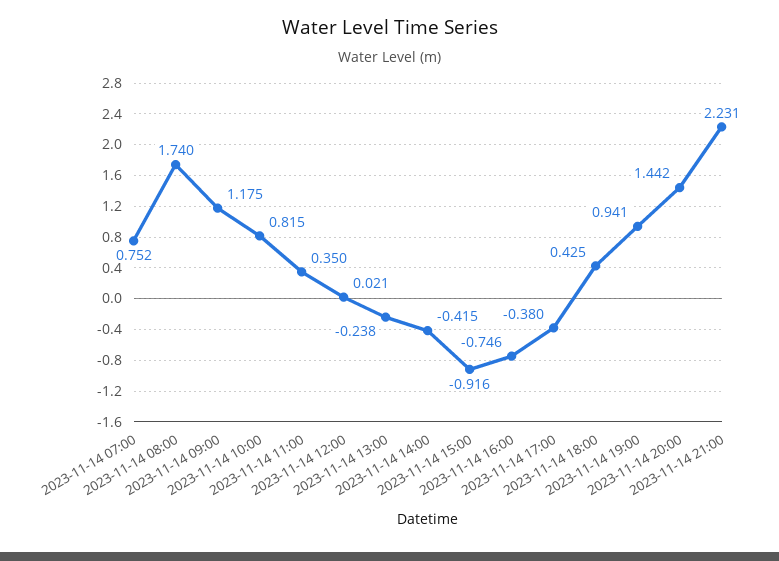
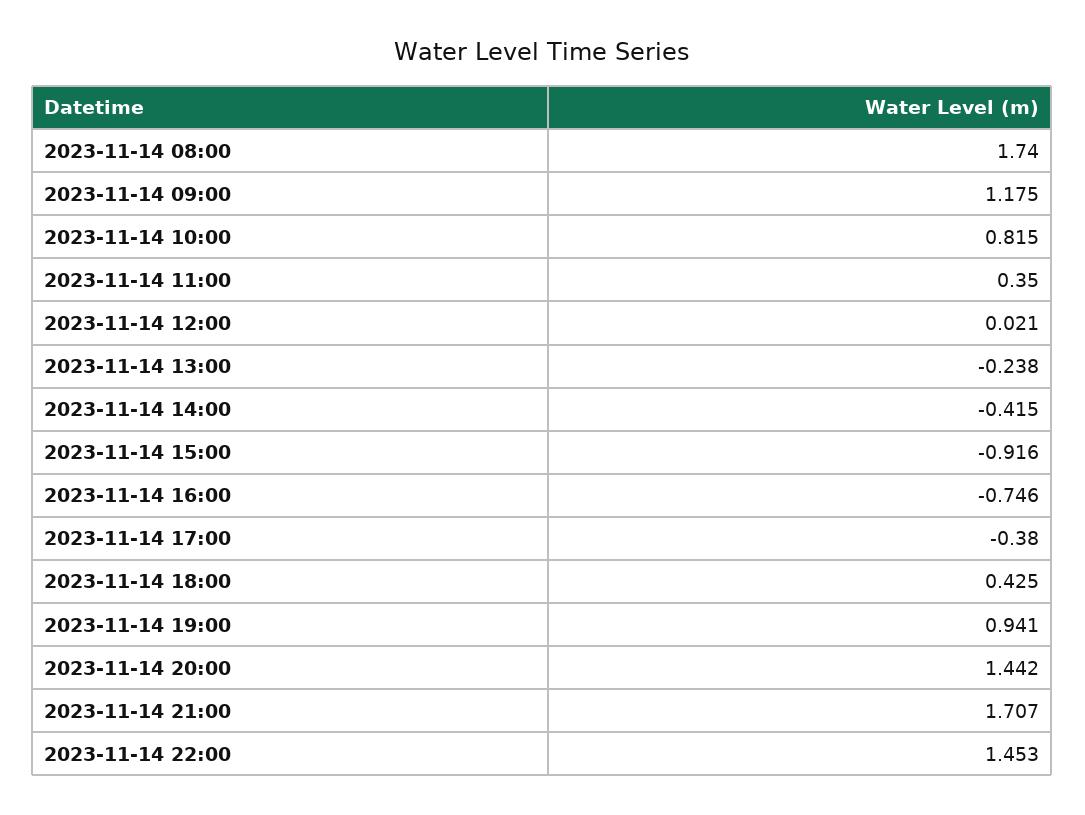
2023-11-14 07:00: 0.752 -> none
2023-11-14 21:00: 2.231 -> 1.707
2023-11-14 22:00: none -> 1.453

